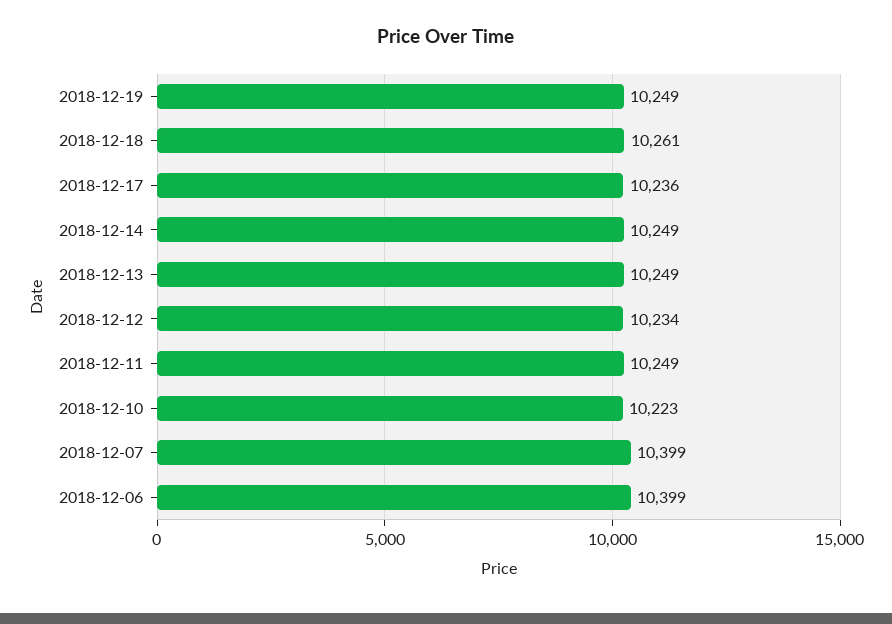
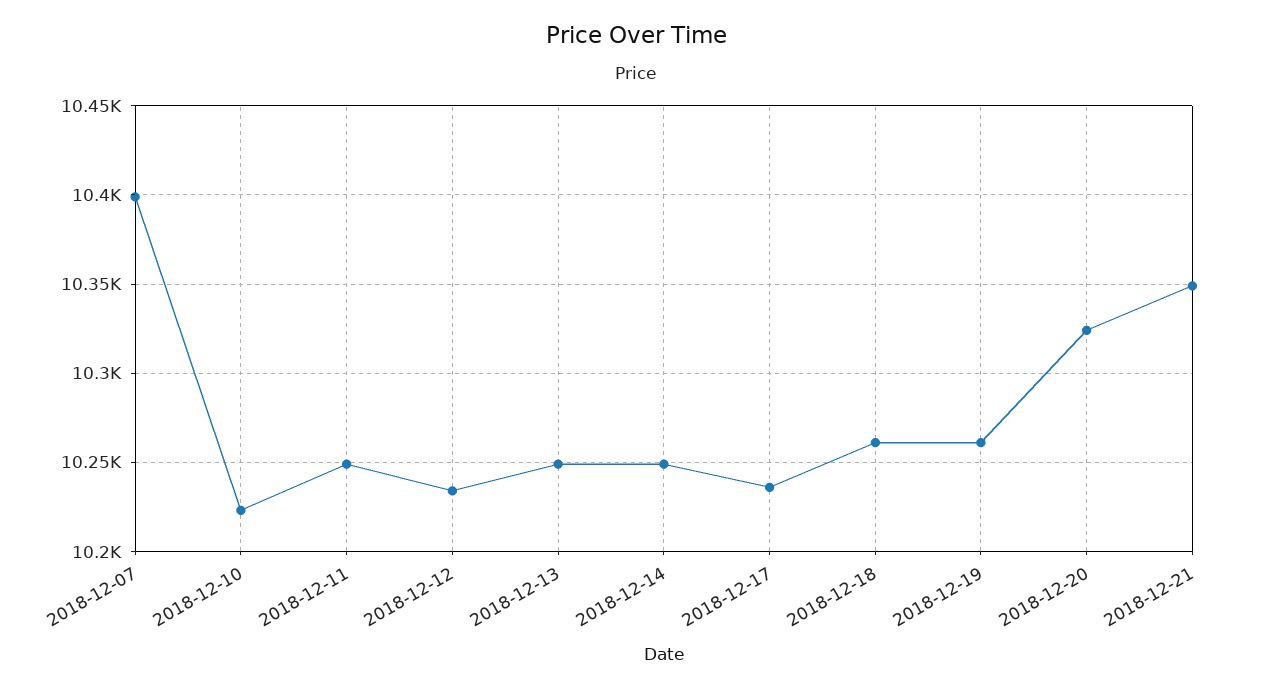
2018-12-19: 10249 -> 10260
2018-12-06: 10399 -> none
2018-12-20: none -> 10325
2018-12-21: none -> 10350

